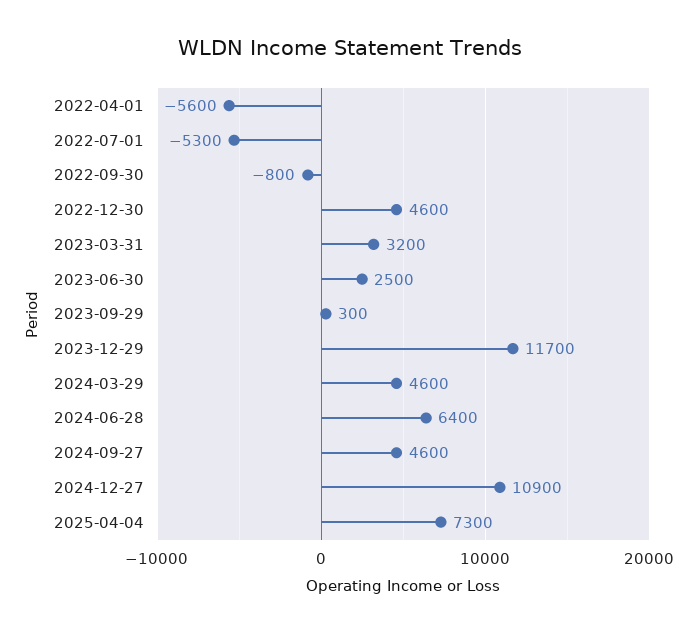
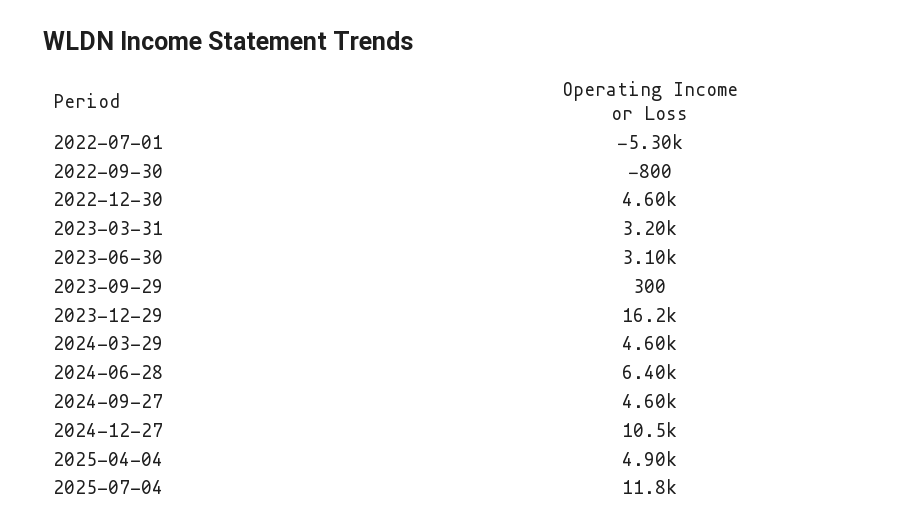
2022-04-01: -5600 -> none
2023-06-30: 2500 -> 3100
2023-12-29: 11700 -> 16200
2024-12-27: 10900 -> 10500
2025-04-04: 7300 -> 4900
2025-07-04: none -> 11800

